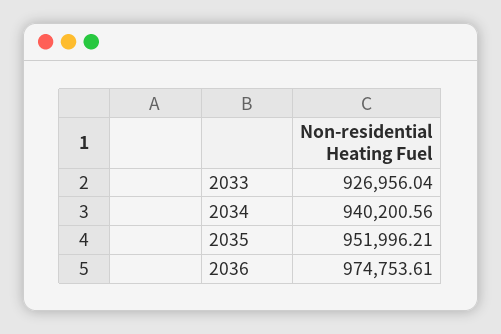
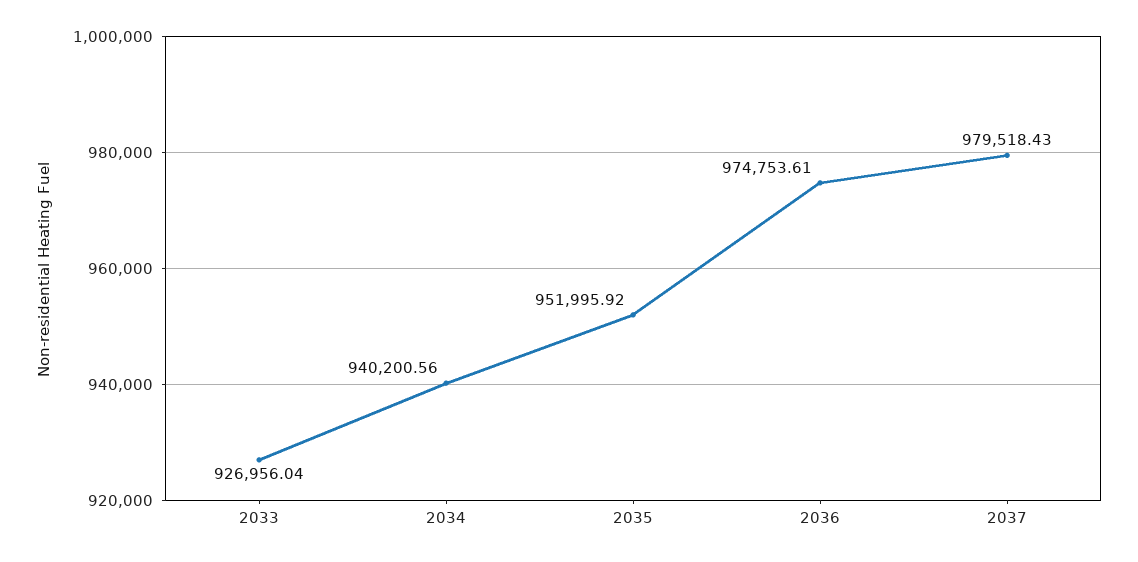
2035: 951996.21 -> 951995.92
2037: none -> 979518.43

